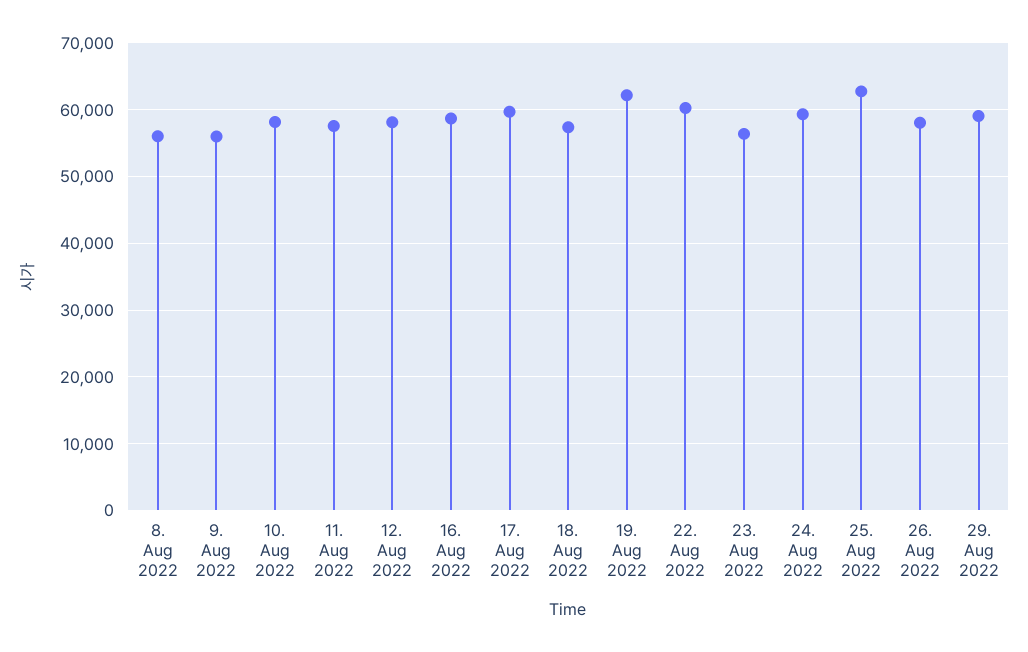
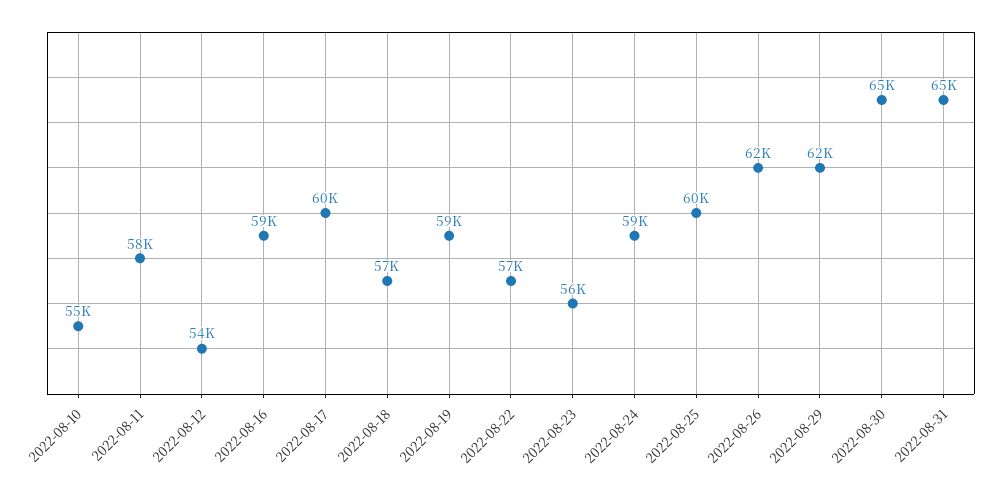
8. Aug 2022: 56000 -> none
9. Aug 2022: 56000 -> none
10. Aug 2022: 58000 -> 55000
12. Aug 2022: 58000 -> 54000
19. Aug 2022: 62000 -> 59000
22. Aug 2022: 60000 -> 57000
25. Aug 2022: 63000 -> 60000
26. Aug 2022: 58000 -> 62000
29. Aug 2022: 59000 -> 62000
2022-08-30: none -> 65000
2022-08-31: none -> 65000

